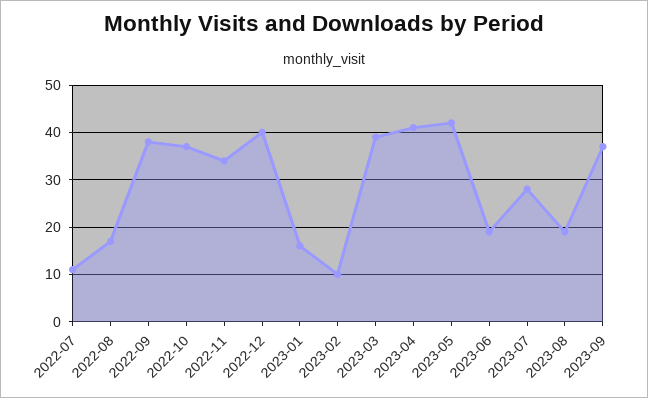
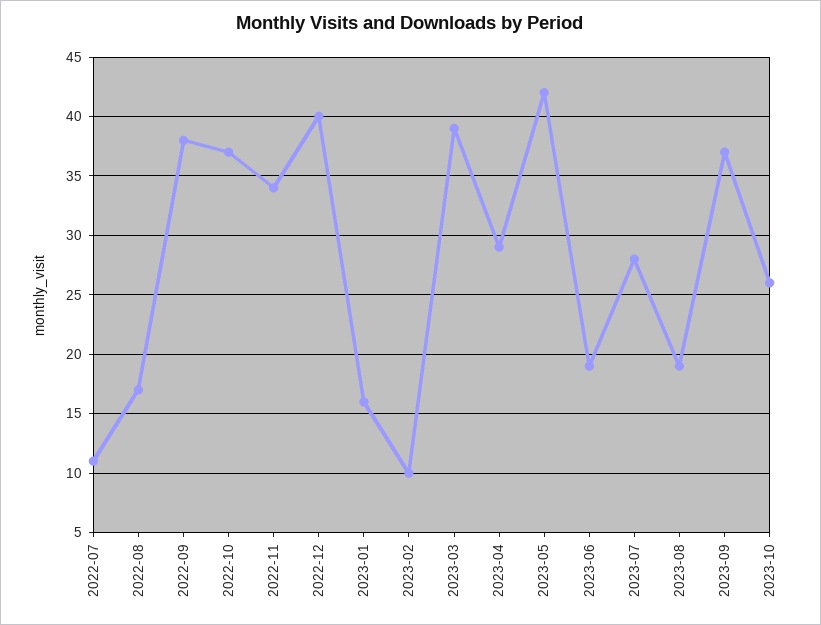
2023-04: 40 -> 29
2023-10: none -> 26

